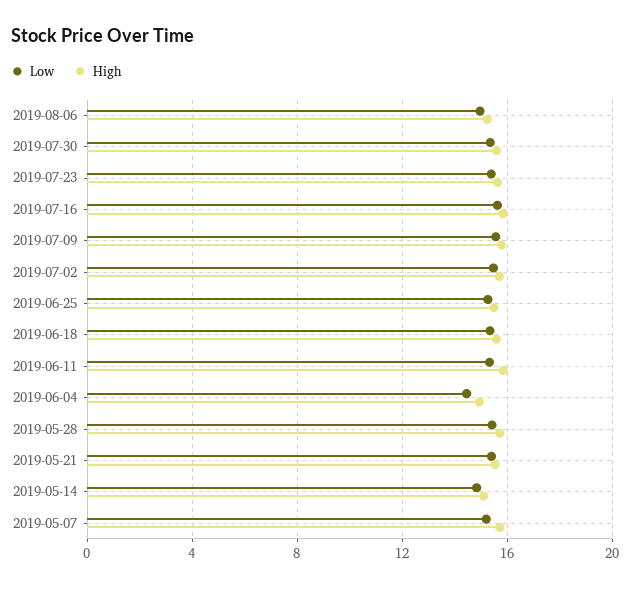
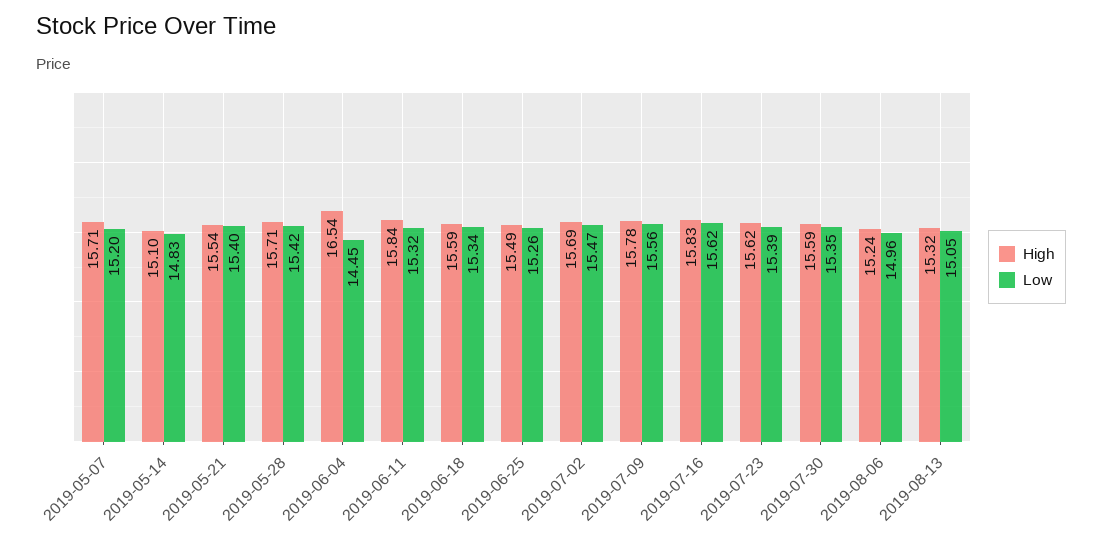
High, 2019-06-04: 15 -> 16.54
High, 2019-08-13: none -> 15.32
Low, 2019-08-13: none -> 15.05

